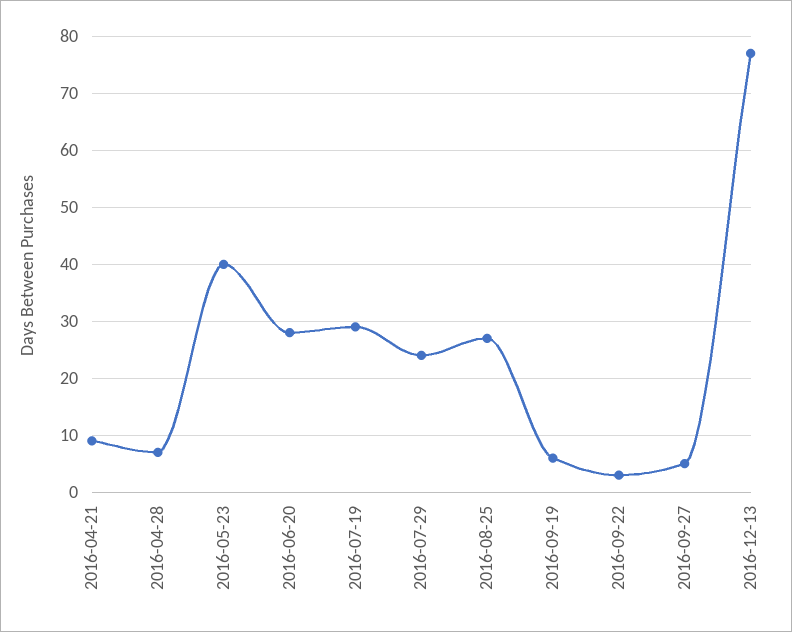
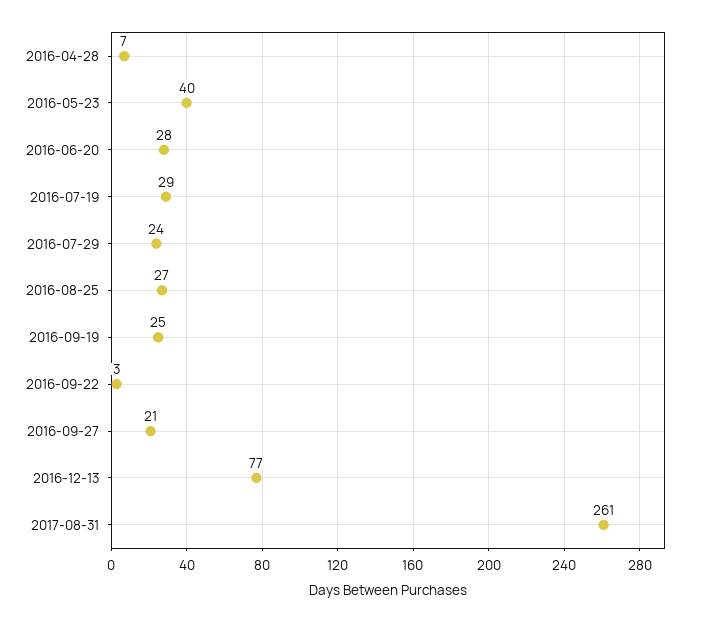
2016-04-21: 10 -> none
2016-09-19: 5 -> 25
2016-09-27: 5 -> 21
2017-08-31: none -> 261

